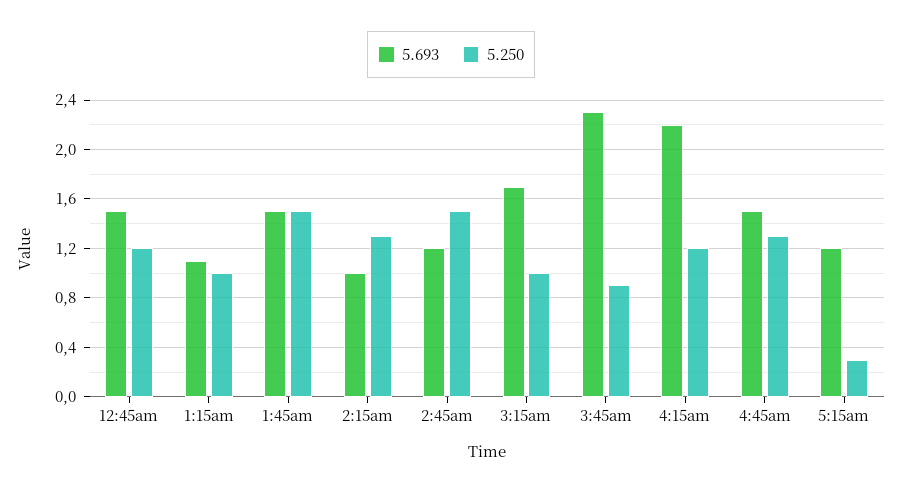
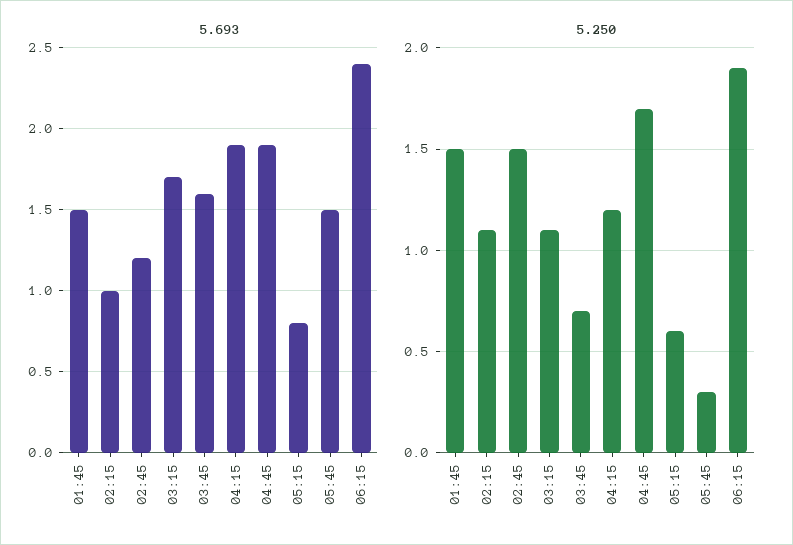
5.693, 12:45am: 1.5 -> none
5.250, 12:45am: 1.2 -> none
5.693, 1:15am: 1.1 -> none
5.250, 1:15am: 1 -> none
5.250, 2:15am: 1.3 -> 1.1
5.250, 3:15am: 1 -> 1.1
5.693, 3:45am: 2.3 -> 1.6
5.250, 3:45am: 0.9 -> 0.7
5.693, 4:15am: 2.2 -> 1.9
5.693, 4:45am: 1.5 -> 1.9
5.250, 4:45am: 1.3 -> 1.7
5.693, 5:15am: 1.2 -> 0.8
5.250, 5:15am: 0.3 -> 0.6
5.693, 05:45: none -> 1.5
5.693, 06:15: none -> 2.4
5.250, 05:45: none -> 0.3
5.250, 06:15: none -> 1.9

